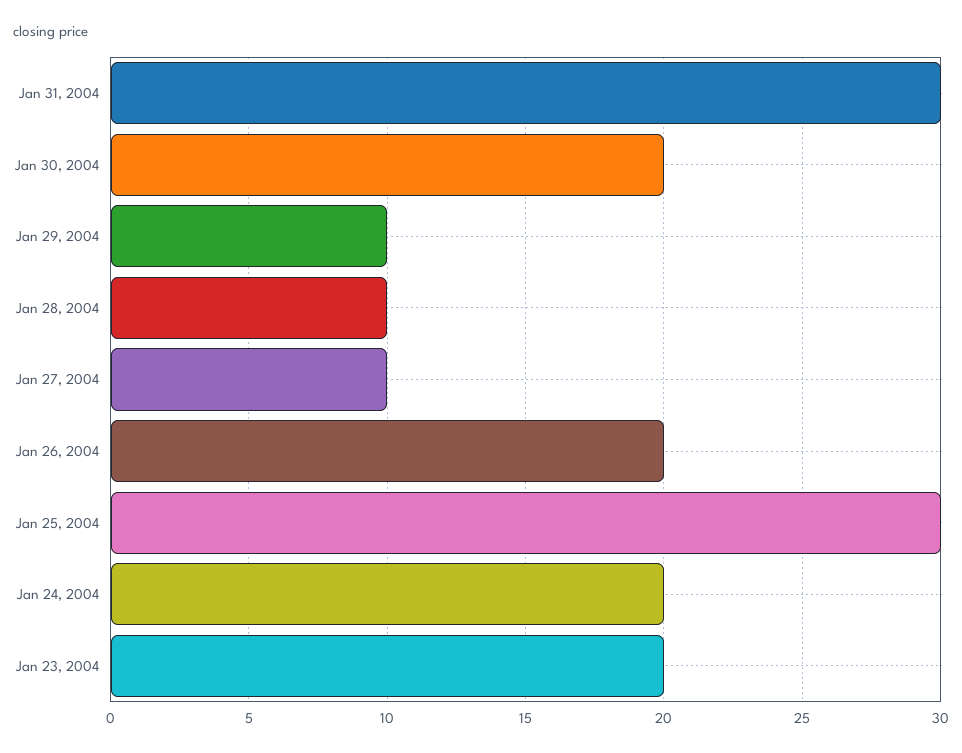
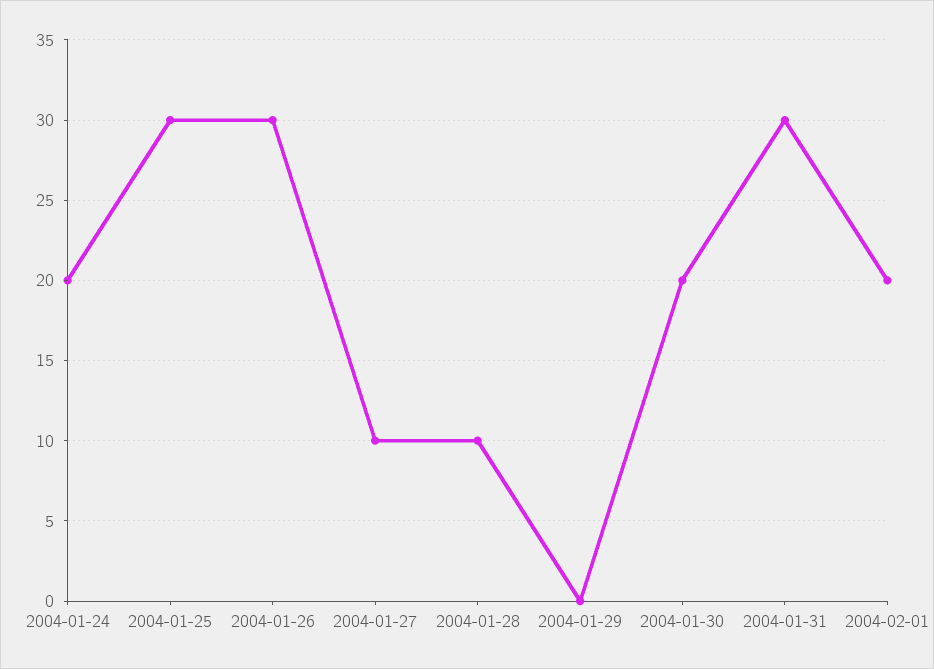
Jan 29, 2004: 10 -> 0
Jan 26, 2004: 20 -> 30
Jan 23, 2004: 20 -> none
2004-02-01: none -> 20

